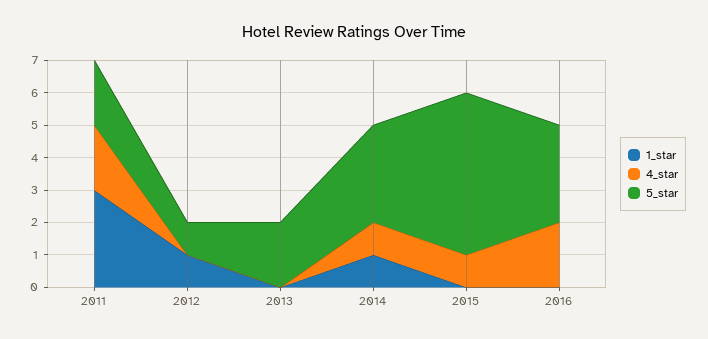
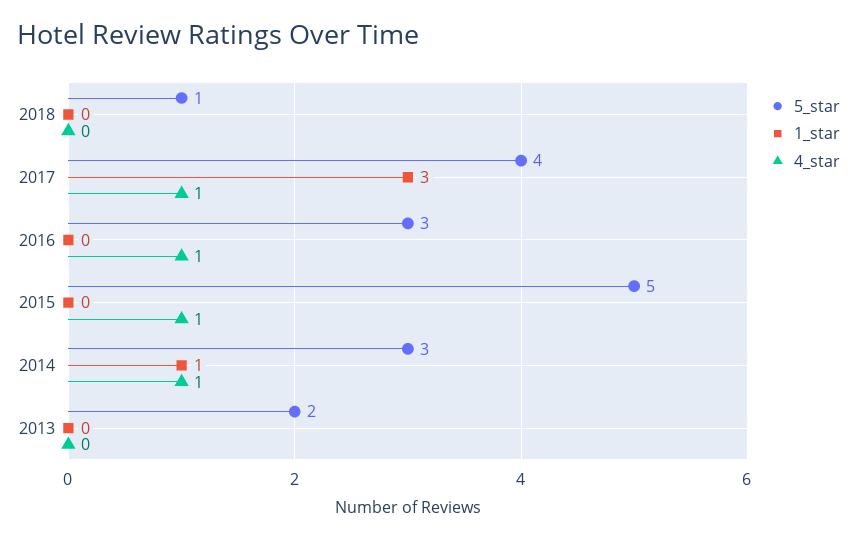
1_star, 2011: 3 -> none
4_star, 2011: 2 -> none
5_star, 2011: 2 -> none
1_star, 2012: 1 -> none
4_star, 2012: 0 -> none
5_star, 2012: 1 -> none
4_star, 2016: 2 -> 1
5_star, 2018: none -> 1
1_star, 2018: none -> 0
4_star, 2018: none -> 0
5_star, 2017: none -> 4
1_star, 2017: none -> 3
4_star, 2017: none -> 1

